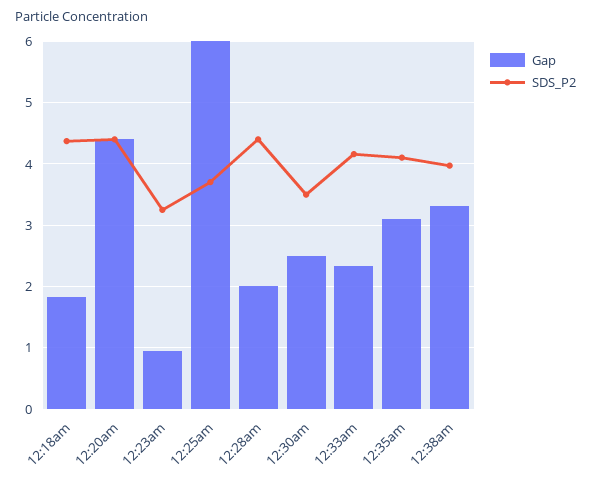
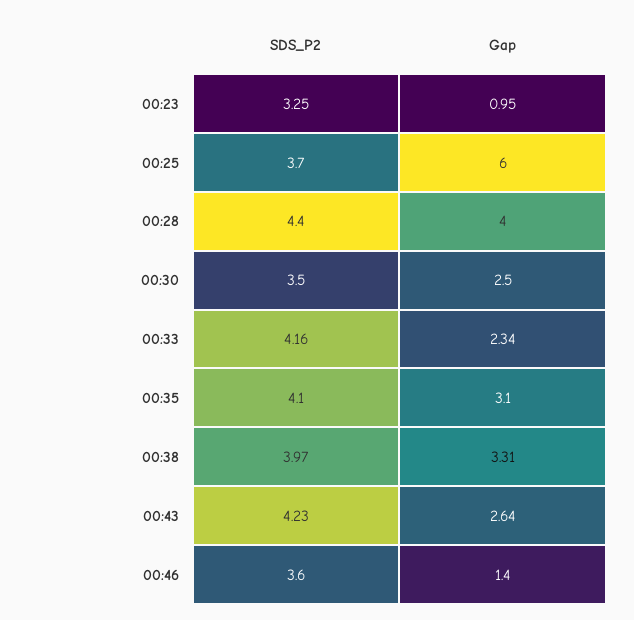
Gap, 12:18am: 1.8 -> none
SDS_P2, 12:18am: 4.4 -> none
Gap, 12:20am: 4.4 -> none
SDS_P2, 12:20am: 4.4 -> none
Gap, 12:28am: 2 -> 4
SDS_P2, 00:43: none -> 4.23
Gap, 00:43: none -> 2.64
SDS_P2, 00:46: none -> 3.6
Gap, 00:46: none -> 1.4

